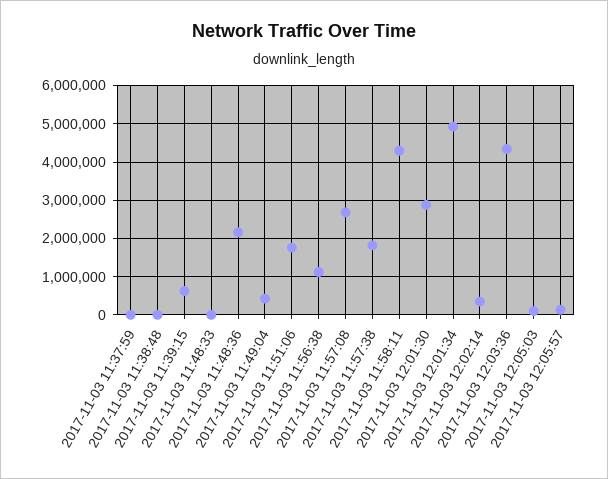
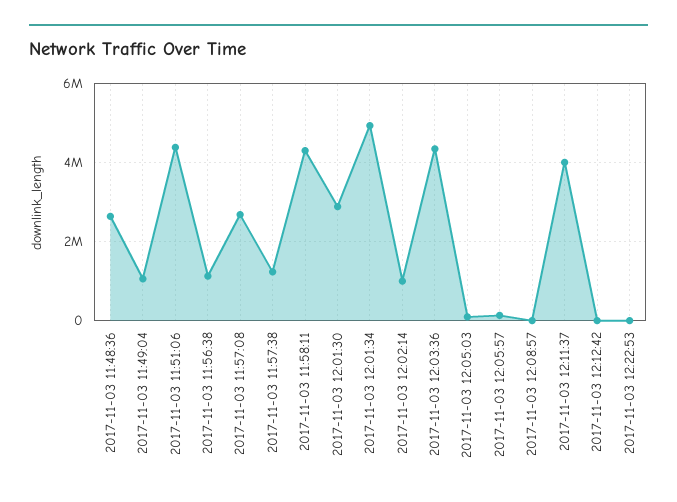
2017-11-03 11:37:59: 0 -> none
2017-11-03 11:38:48: 0 -> none
2017-11-03 11:39:15: 600000 -> none
2017-11-03 11:48:33: 0 -> none
2017-11-03 11:48:36: 2200000 -> 2600000
2017-11-03 11:49:04: 400000 -> 1000000
2017-11-03 11:51:06: 1800000 -> 4400000
2017-11-03 11:57:38: 1800000 -> 1200000
2017-11-03 12:02:14: 400000 -> 1000000
2017-11-03 12:08:57: none -> 0
2017-11-03 12:11:37: none -> 4000000
2017-11-03 12:12:42: none -> 0
2017-11-03 12:22:53: none -> 0

